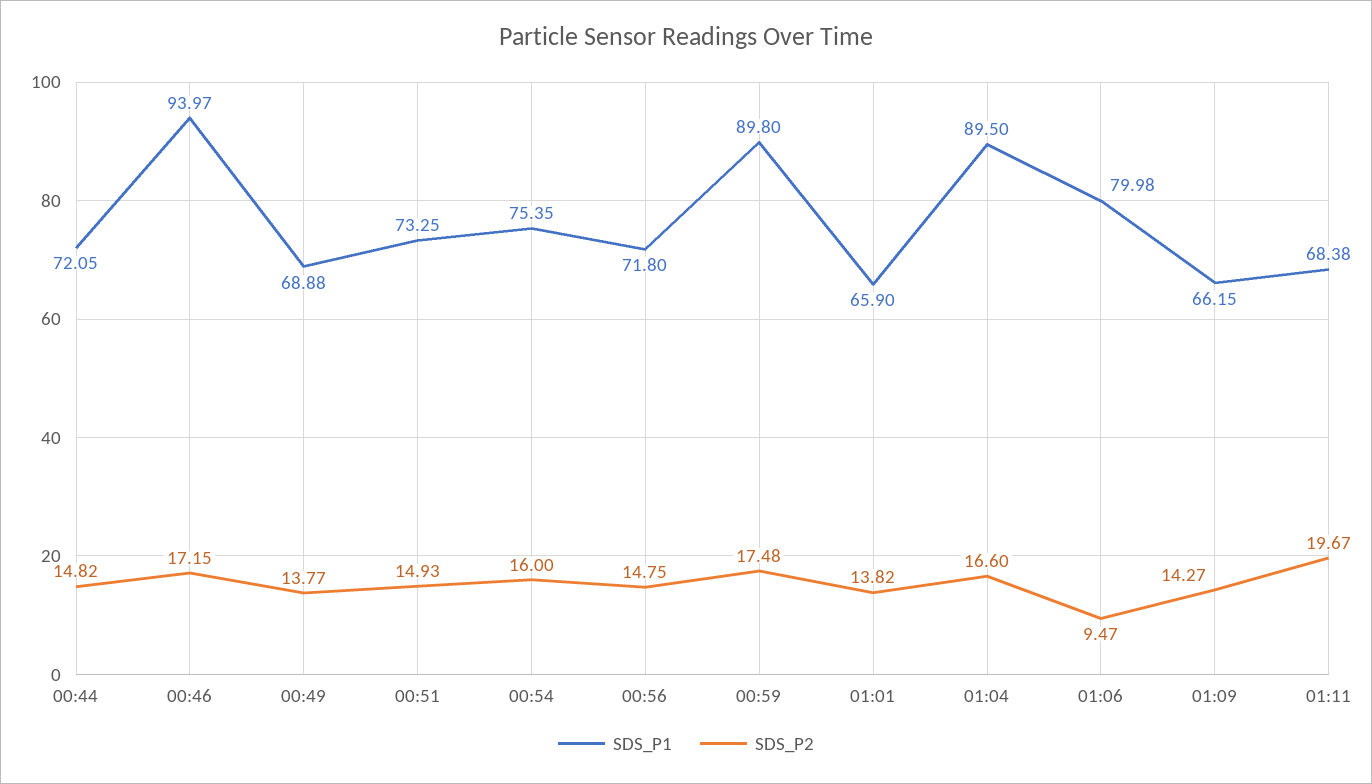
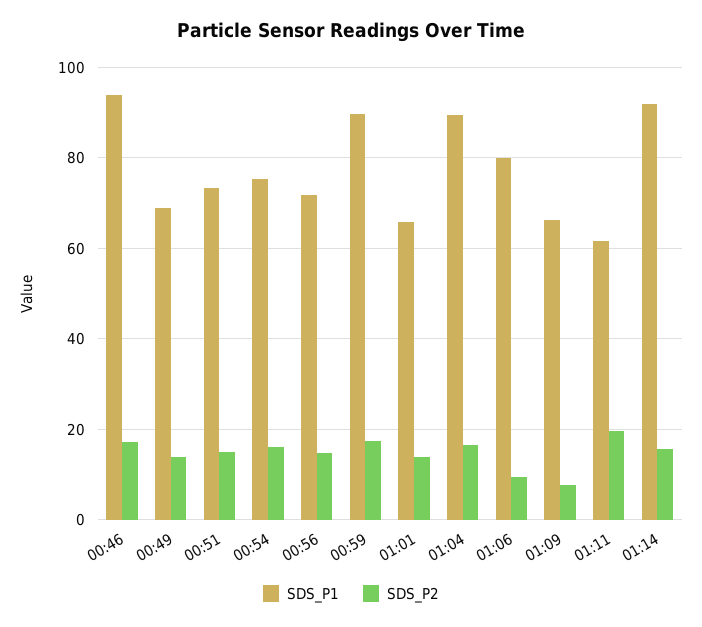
SDS_P1, 00:44: 72.05 -> none
SDS_P2, 00:44: 14.82 -> none
SDS_P2, 01:09: 14.27 -> 8
SDS_P1, 01:11: 68.38 -> 62
SDS_P1, 01:14: none -> 92
SDS_P2, 01:14: none -> 16

